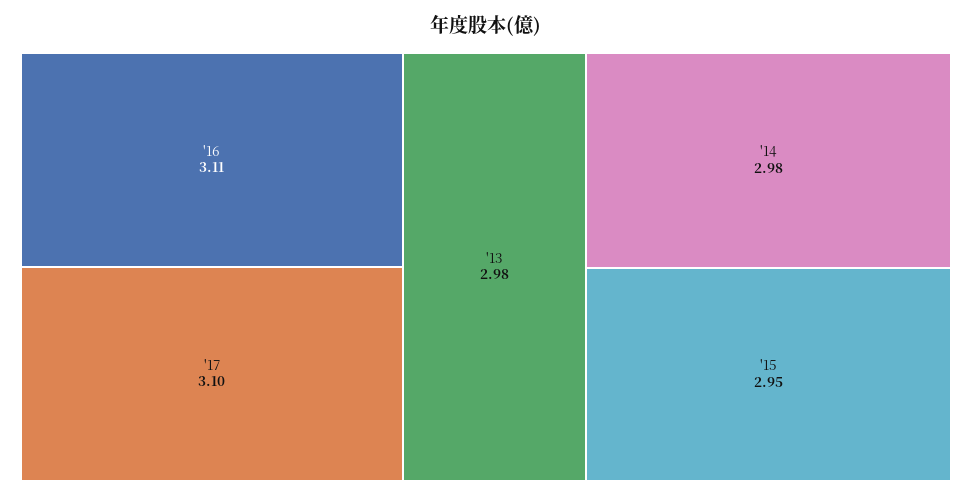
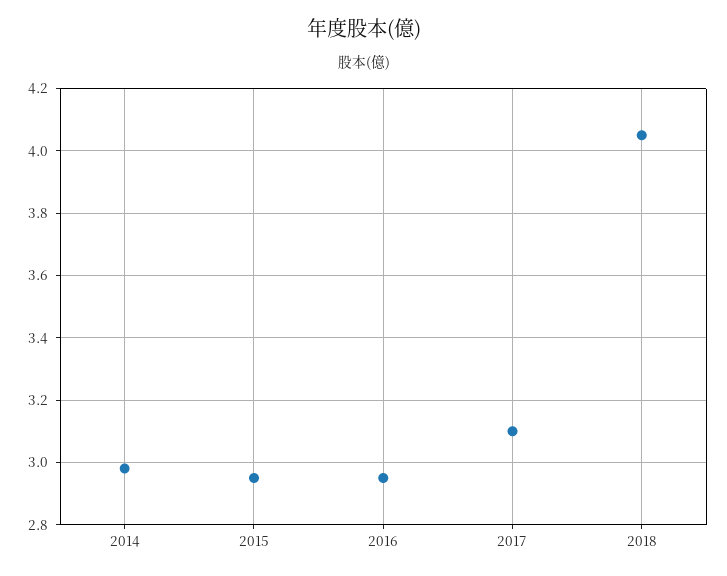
'16: 3.11 -> 2.95
'13: 2.98 -> none
2018: none -> 4.05

